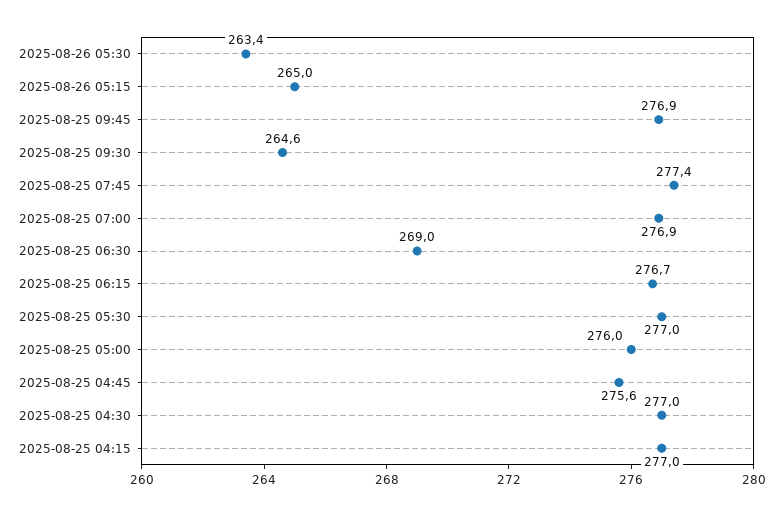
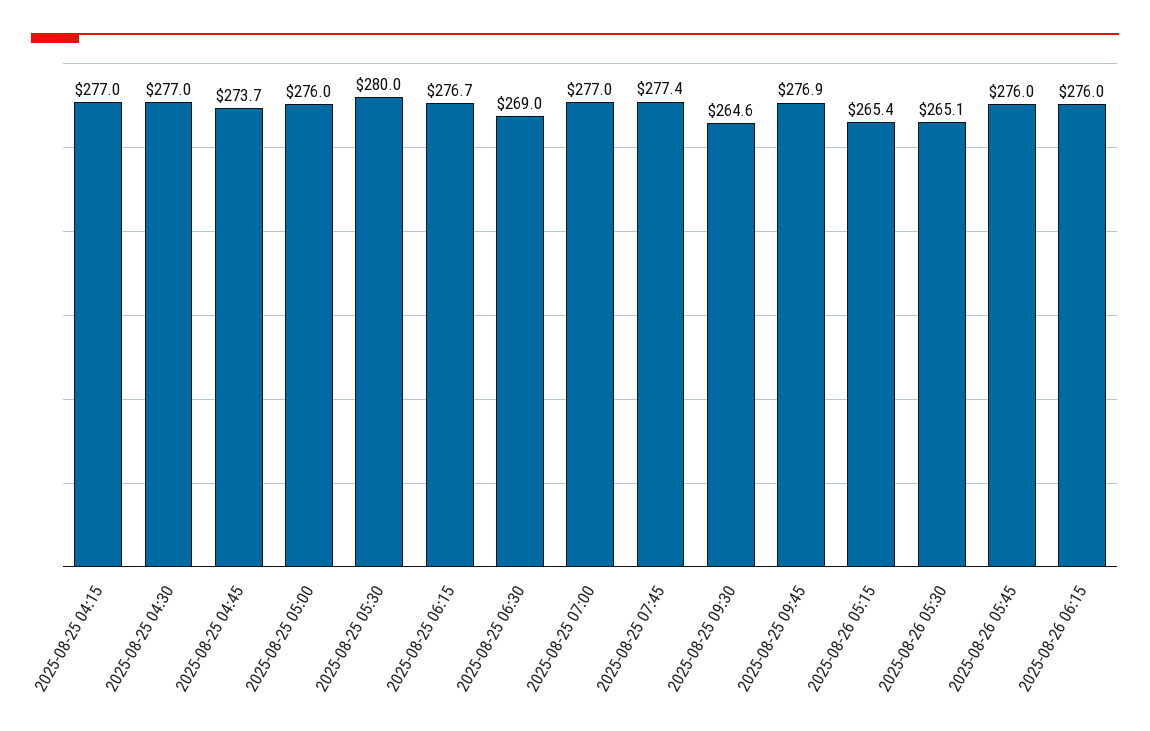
2025-08-26 05:30: 263.4 -> 265.1
2025-08-26 05:15: 265 -> 265.4
2025-08-25 07:00: 276.9 -> 277
2025-08-25 05:30: 277 -> 280
2025-08-25 04:45: 275.6 -> 273.7
2025-08-26 05:45: none -> 276
2025-08-26 06:15: none -> 276

